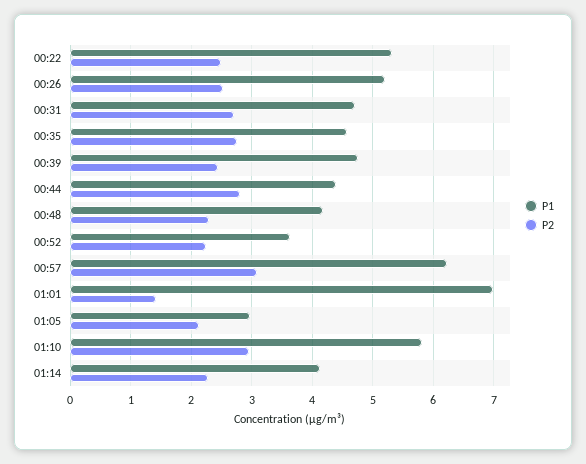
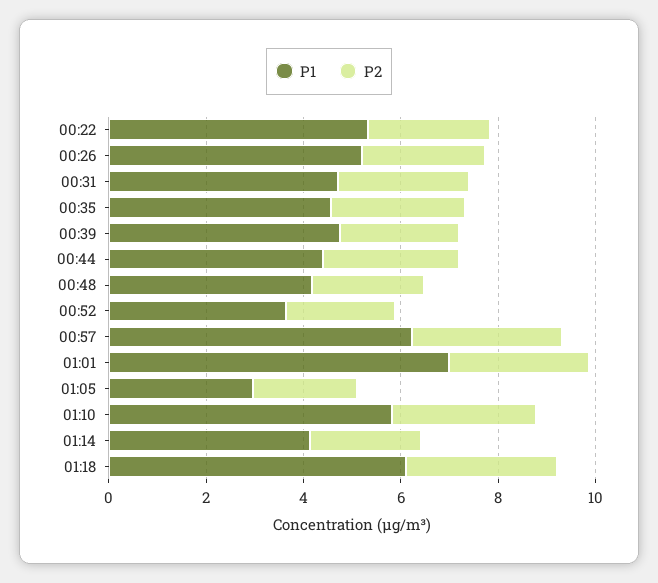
P2, 01:01: 1.4 -> 3
P1, 01:18: none -> 6
P2, 01:18: none -> 3

